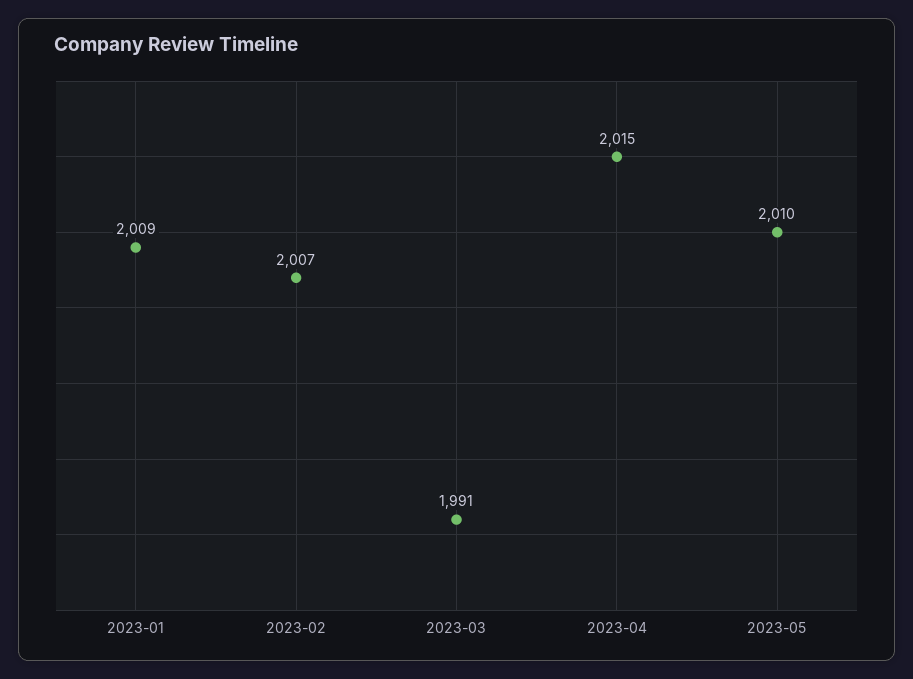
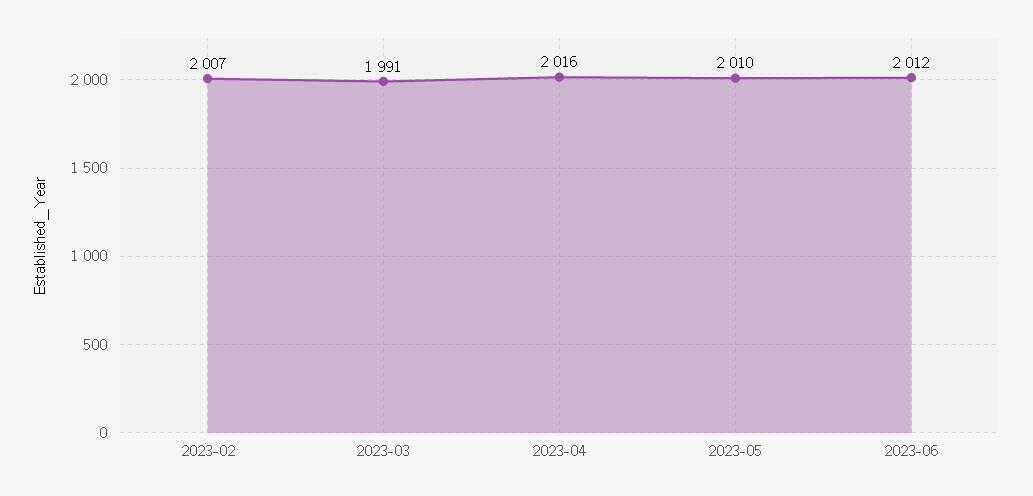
2023-01: 2009 -> none
2023-04: 2015 -> 2016
2023-06: none -> 2012

